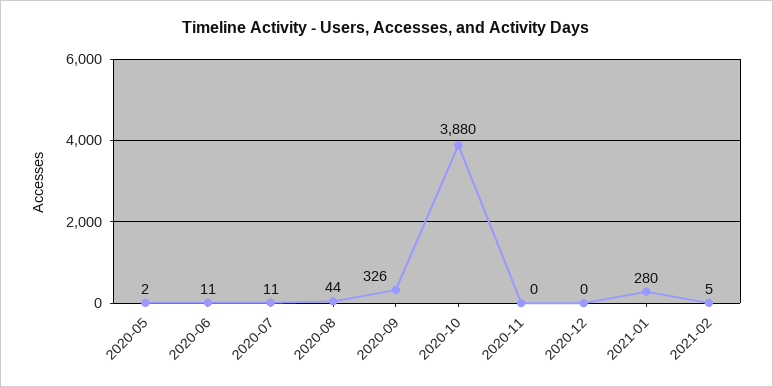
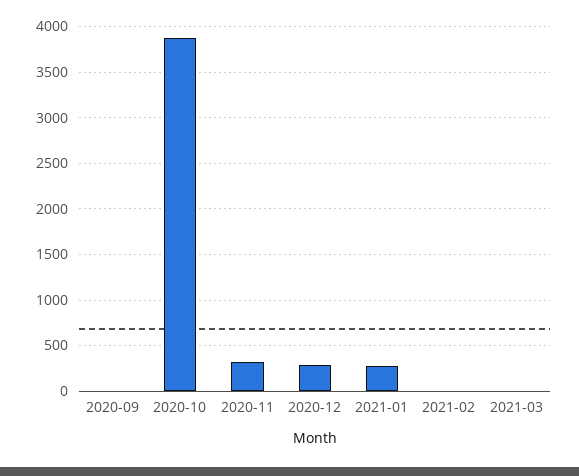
2020-05: 2 -> none
2020-06: 11 -> none
2020-07: 11 -> none
2020-08: 44 -> none
2020-09: 326 -> 0
2020-11: 0 -> 300
2020-12: 0 -> 300
2021-03: none -> 0

